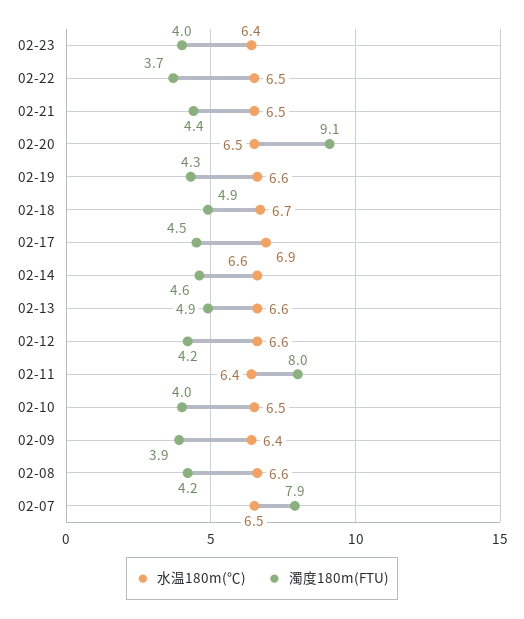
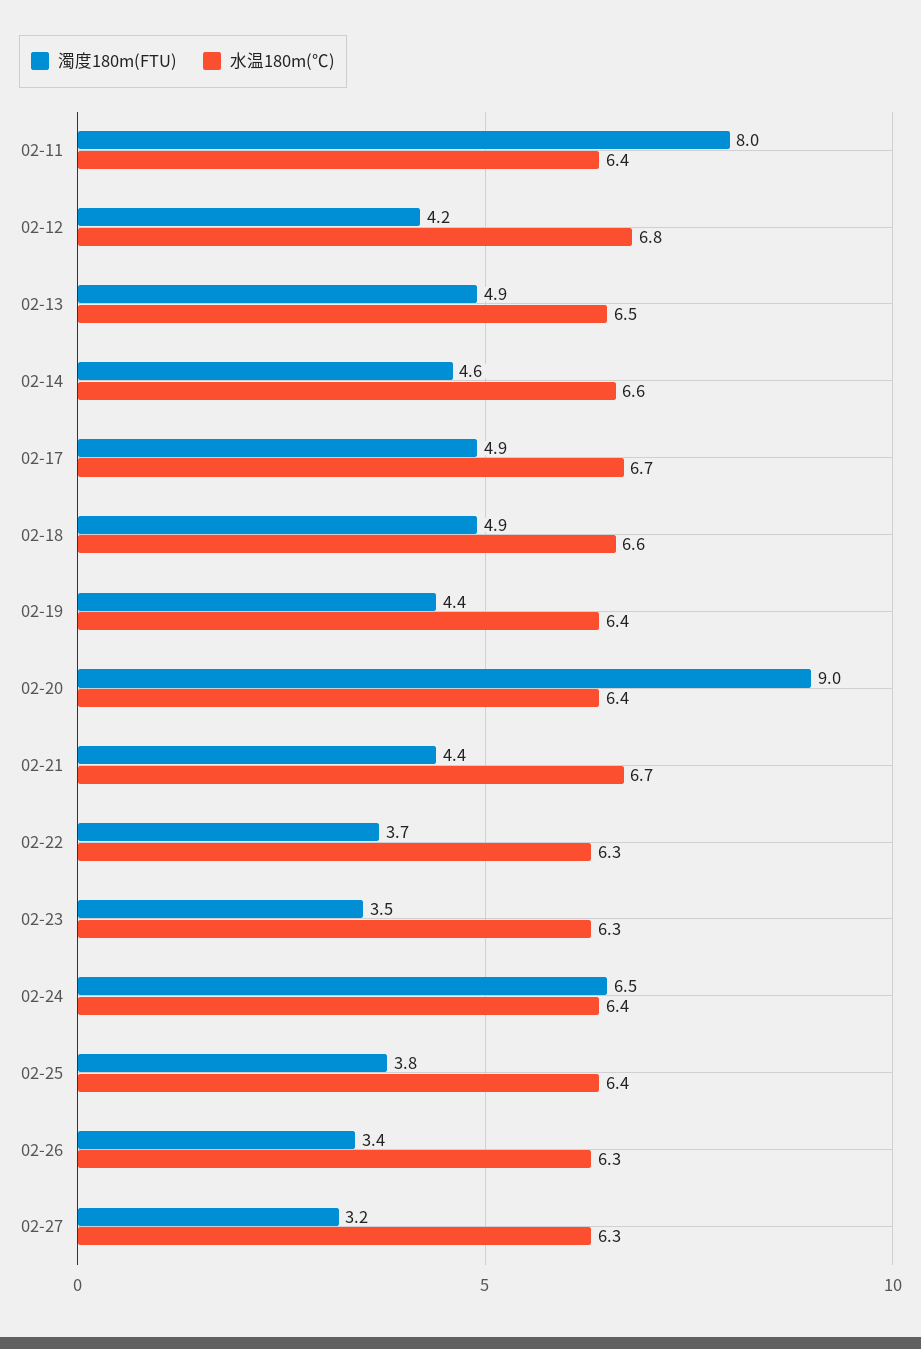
水温180m(℃), 02-23: 6.4 -> 6.3
濁度180m(FTU), 02-23: 4 -> 3.5
水温180m(℃), 02-22: 6.5 -> 6.3
水温180m(℃), 02-21: 6.5 -> 6.7
水温180m(℃), 02-20: 6.5 -> 6.4
濁度180m(FTU), 02-20: 9.1 -> 9
水温180m(℃), 02-19: 6.6 -> 6.4
濁度180m(FTU), 02-19: 4.3 -> 4.4
水温180m(℃), 02-18: 6.7 -> 6.6
水温180m(℃), 02-17: 6.9 -> 6.7
濁度180m(FTU), 02-17: 4.5 -> 4.9
水温180m(℃), 02-13: 6.6 -> 6.5
水温180m(℃), 02-12: 6.6 -> 6.8
水温180m(℃), 02-10: 6.5 -> none
濁度180m(FTU), 02-10: 4 -> none
水温180m(℃), 02-09: 6.4 -> none
濁度180m(FTU), 02-09: 3.9 -> none
水温180m(℃), 02-08: 6.6 -> none
濁度180m(FTU), 02-08: 4.2 -> none
水温180m(℃), 02-07: 6.5 -> none
濁度180m(FTU), 02-07: 7.9 -> none
濁度180m(FTU), 02-24: none -> 6.5
水温180m(℃), 02-24: none -> 6.4
濁度180m(FTU), 02-25: none -> 3.8
水温180m(℃), 02-25: none -> 6.4
濁度180m(FTU), 02-26: none -> 3.4
水温180m(℃), 02-26: none -> 6.3
濁度180m(FTU), 02-27: none -> 3.2
水温180m(℃), 02-27: none -> 6.3

